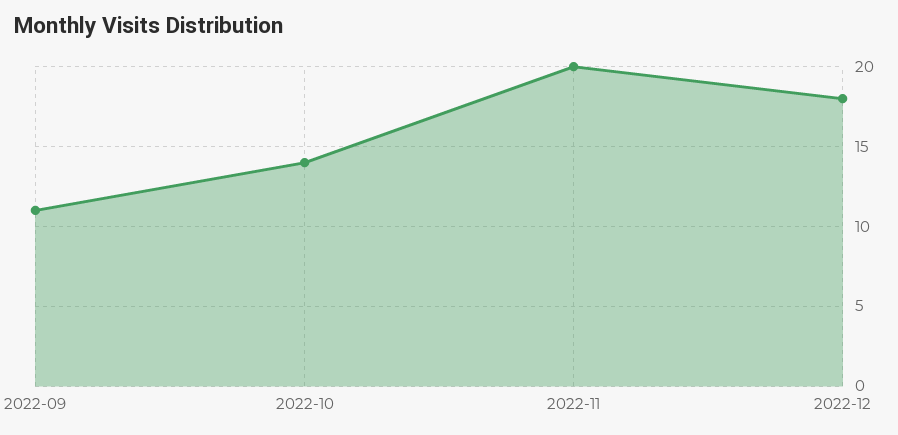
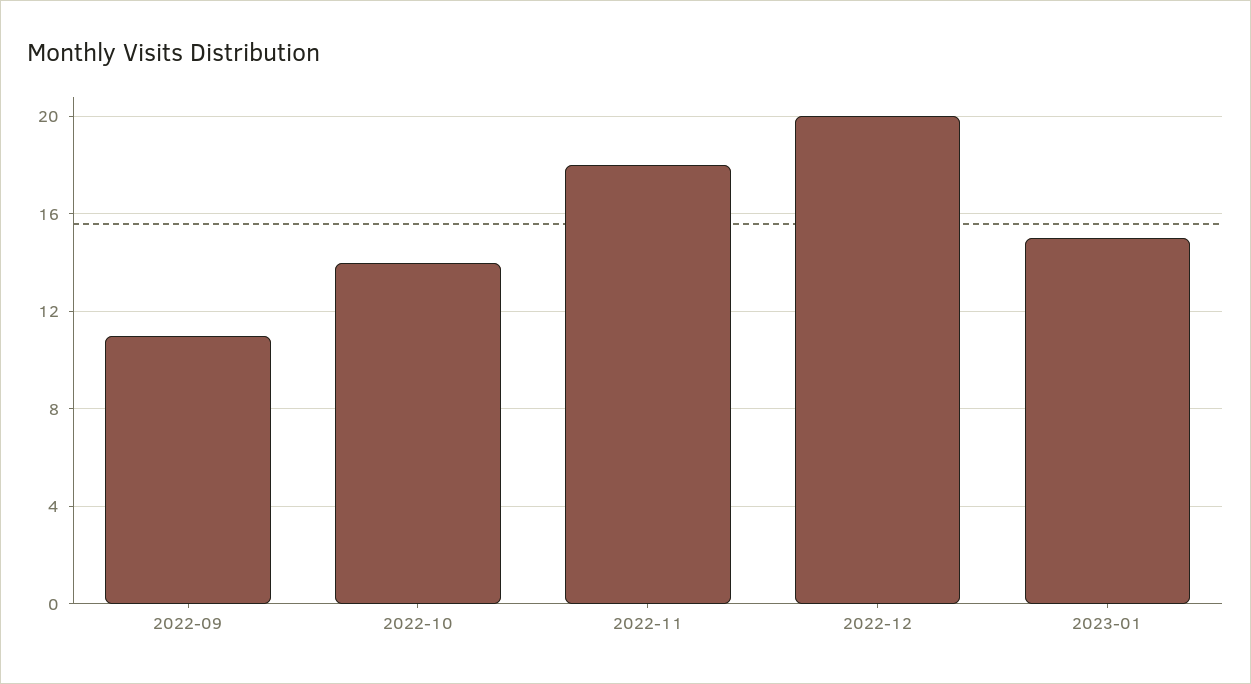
2022-11: 20 -> 18
2022-12: 18 -> 20
2023-01: none -> 15

